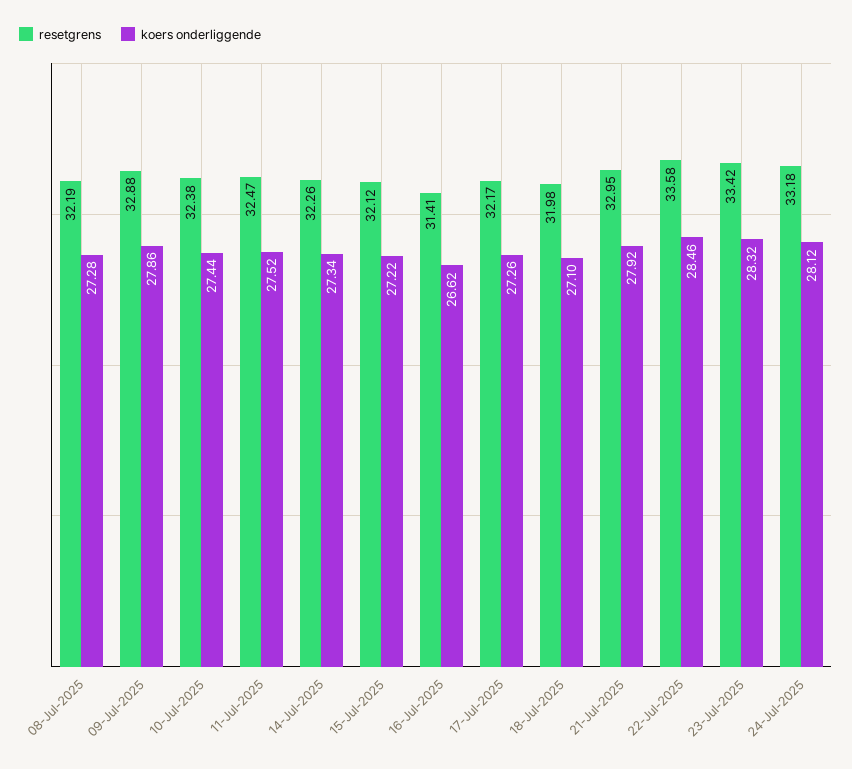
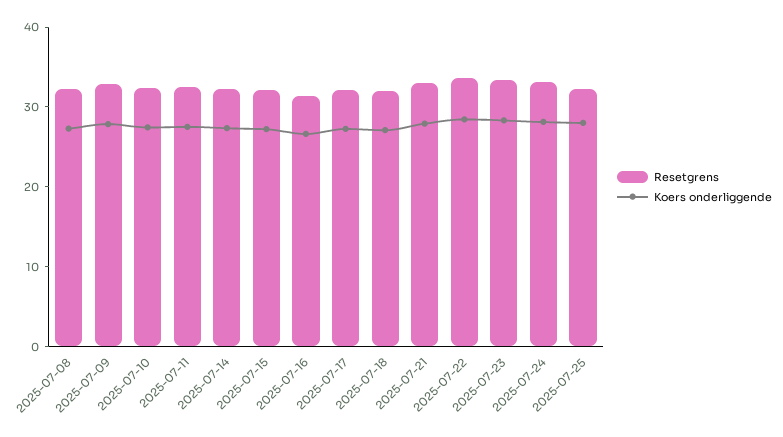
resetgrens, 2025-07-25: none -> 32
koers onderliggende, 2025-07-25: none -> 28

